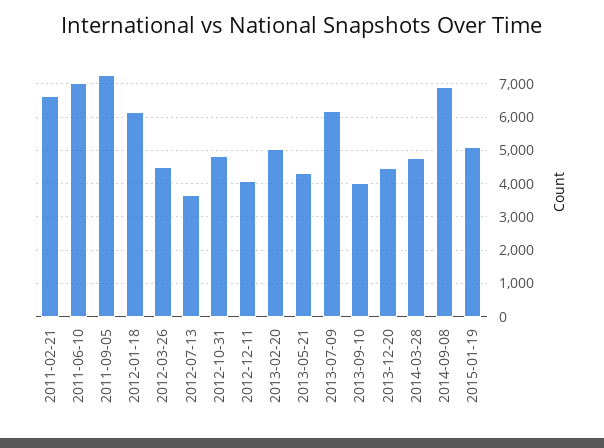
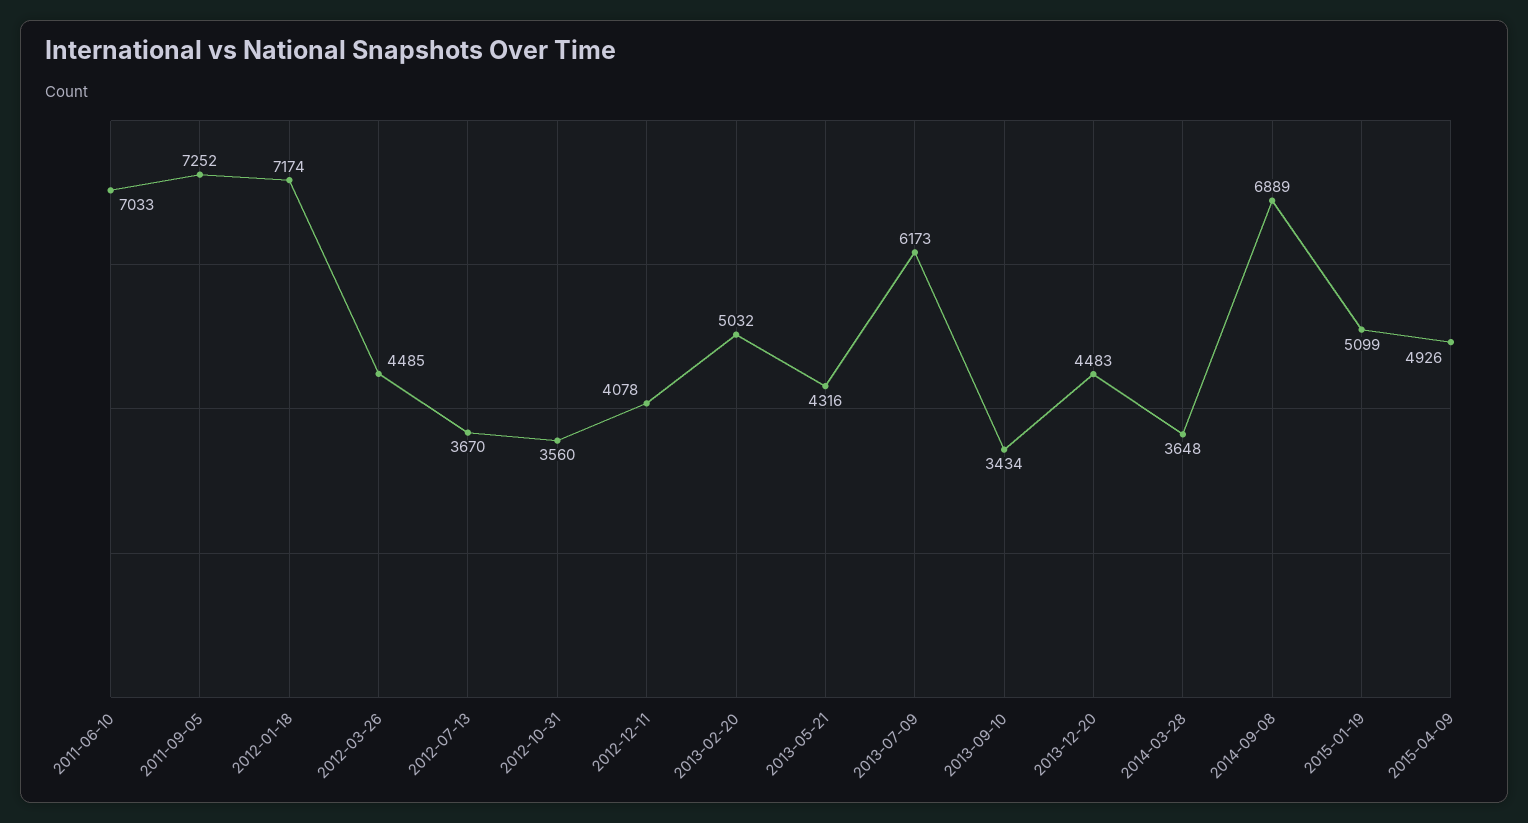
2011-02-21: 6600 -> none
2012-01-18: 6200 -> 7174
2012-10-31: 4800 -> 3560
2013-09-10: 4000 -> 3434
2014-03-28: 4800 -> 3648
2015-04-09: none -> 4926

